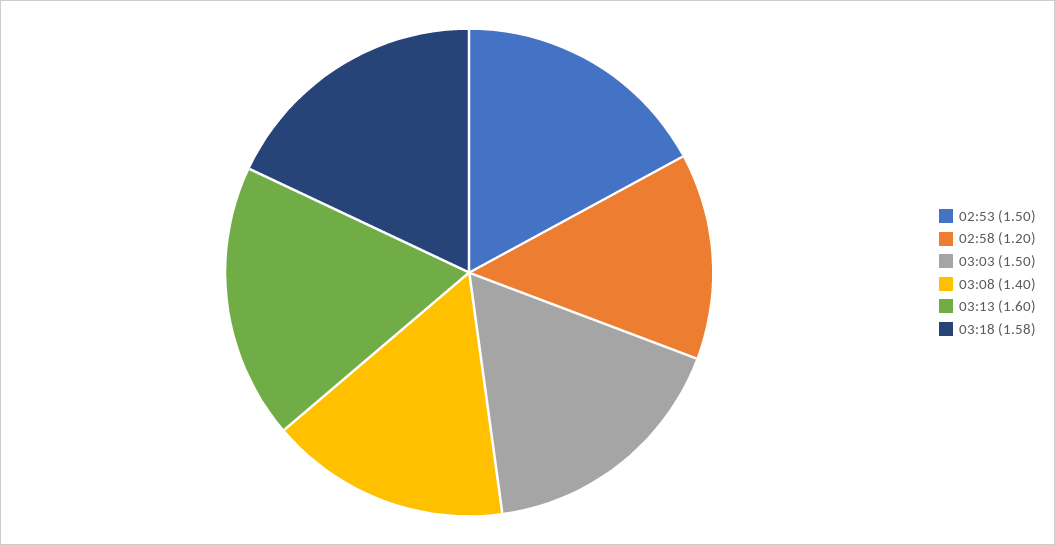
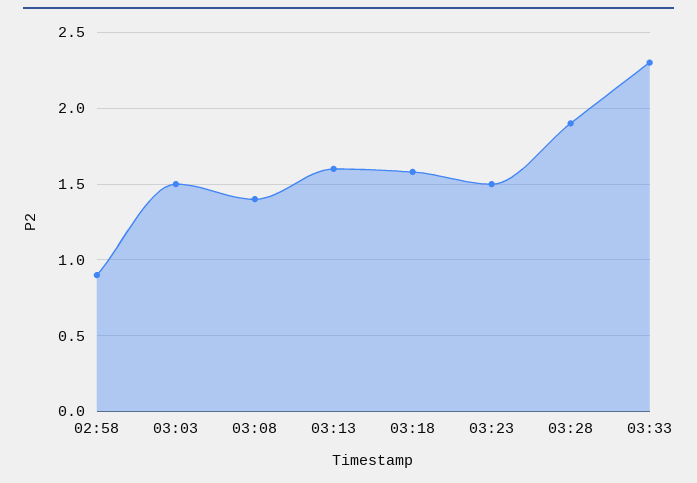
02:53: 1.5 -> none
02:58: 1.2 -> 0.9
03:23: none -> 1.5
03:28: none -> 1.9
03:33: none -> 2.3

